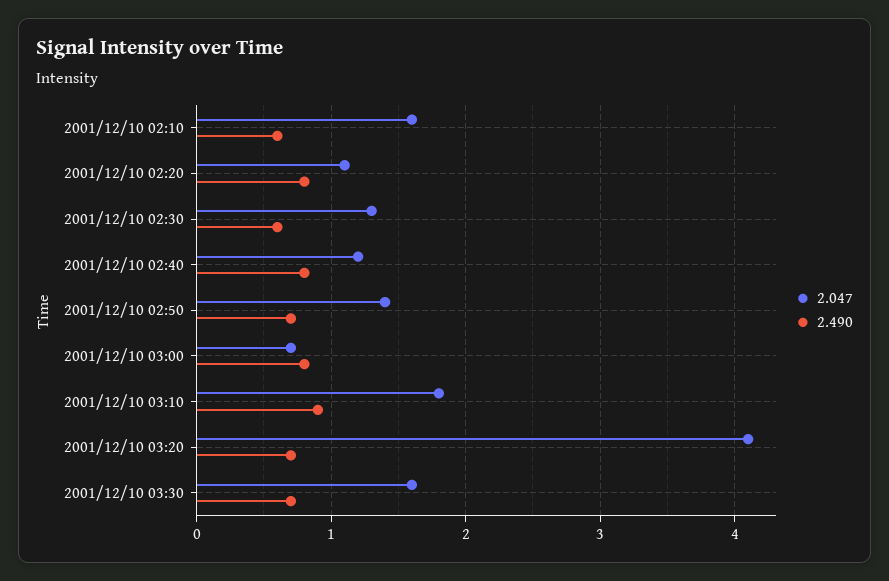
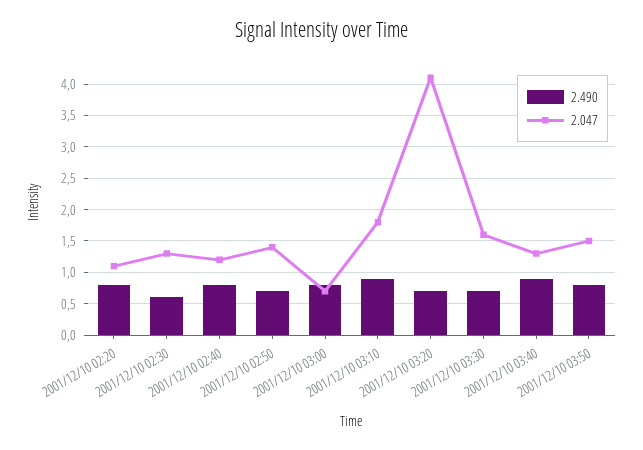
2.047, 2001/12/10 02:10: 1.6 -> none
2.490, 2001/12/10 02:10: 0.6 -> none
2.490, 2001/12/10 03:40: none -> 0.9
2.047, 2001/12/10 03:40: none -> 1.3
2.490, 2001/12/10 03:50: none -> 0.8
2.047, 2001/12/10 03:50: none -> 1.5

